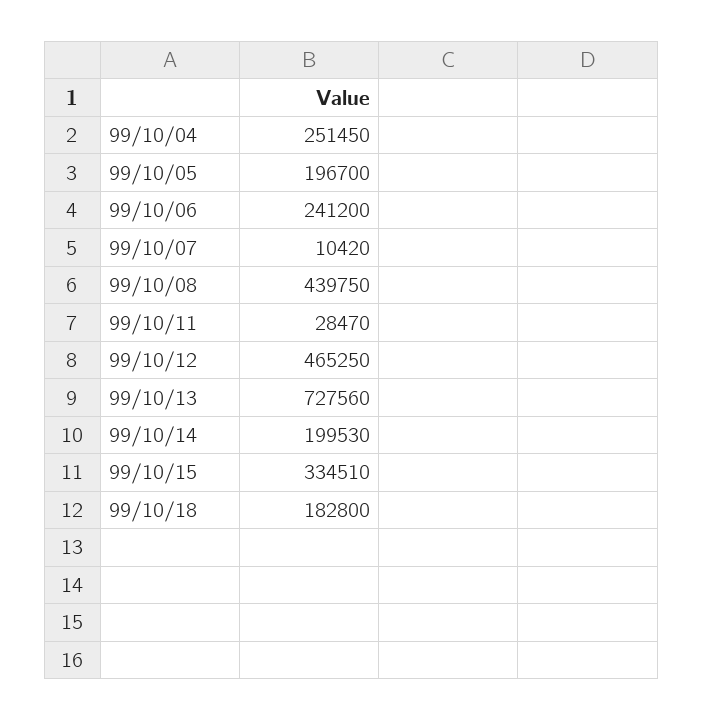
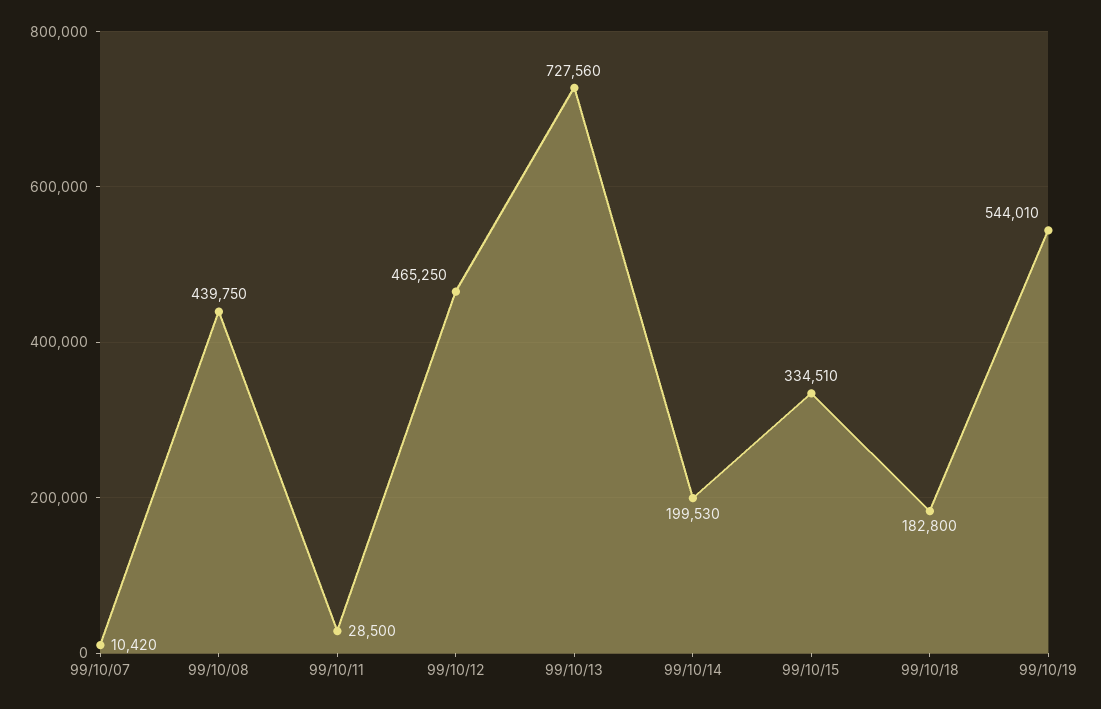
99/10/04: 251450 -> none
99/10/05: 196700 -> none
99/10/06: 241200 -> none
99/10/11: 28470 -> 28500
99/10/19: none -> 544010

